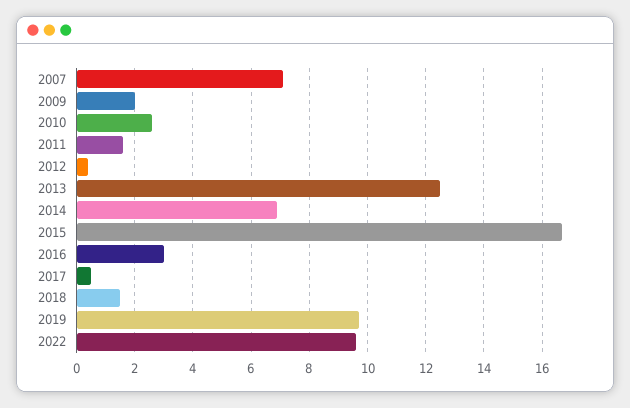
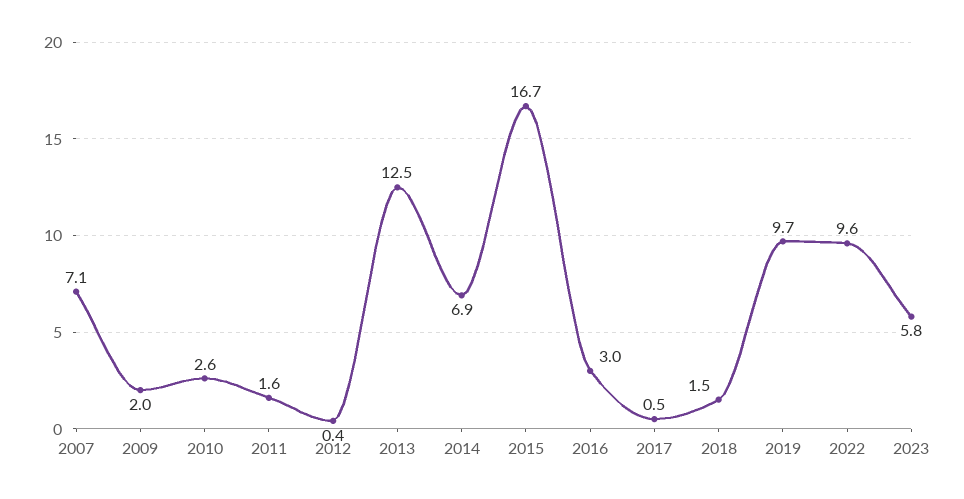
2023: none -> 5.8

